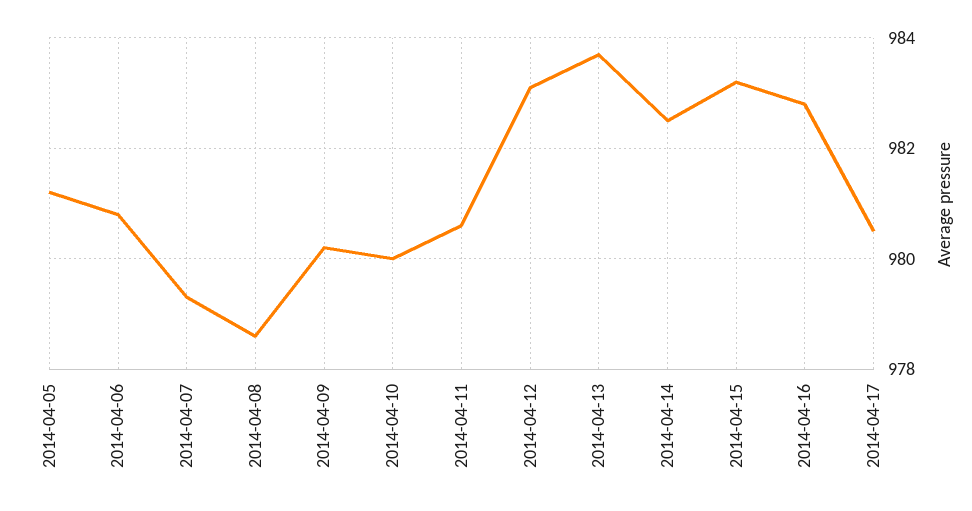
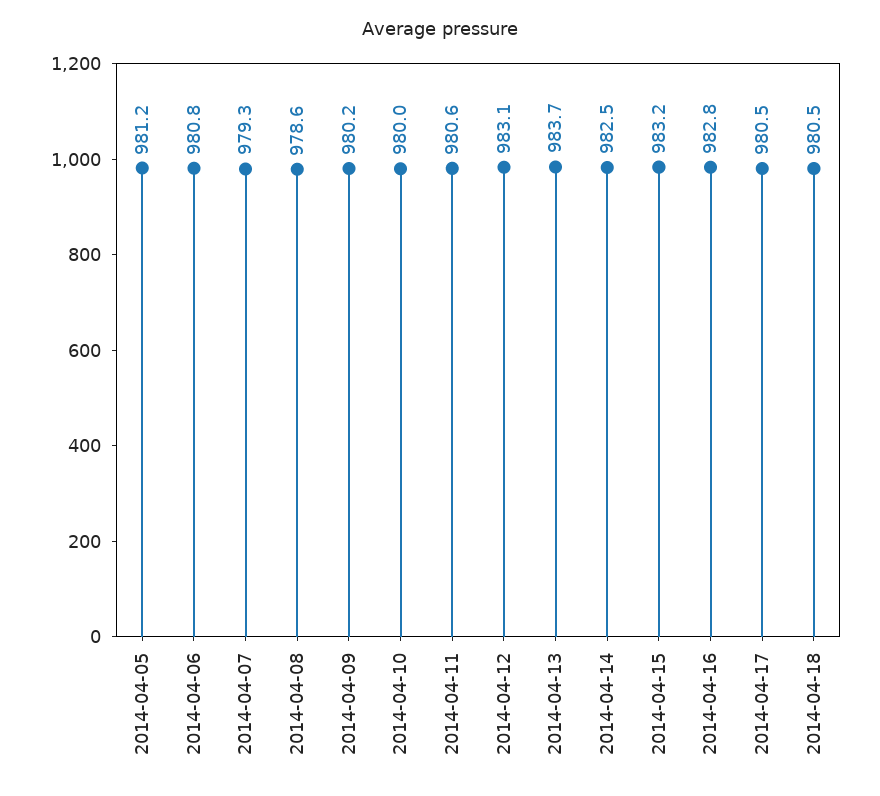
2014-04-18: none -> 980.5

